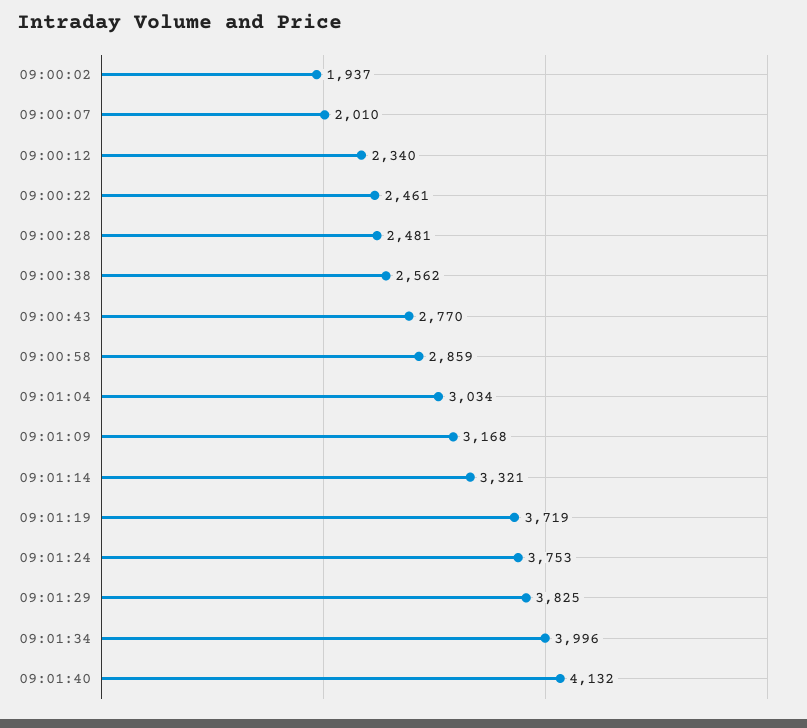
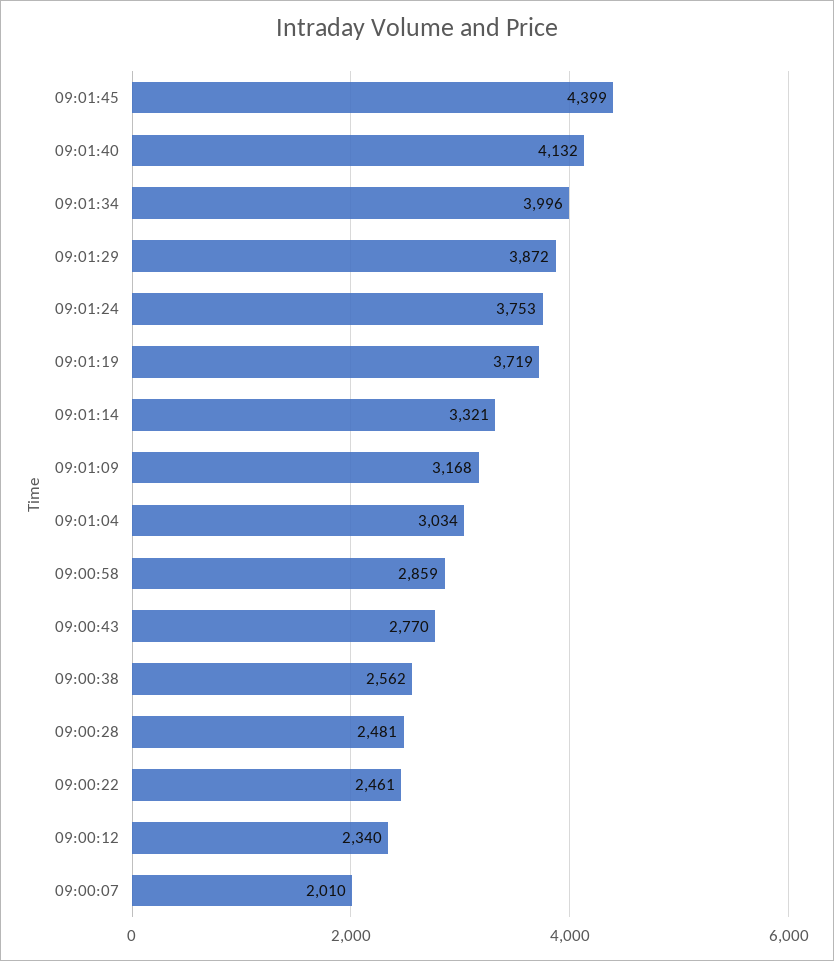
09:00:02: 1937 -> none
09:01:29: 3825 -> 3872
09:01:45: none -> 4399

